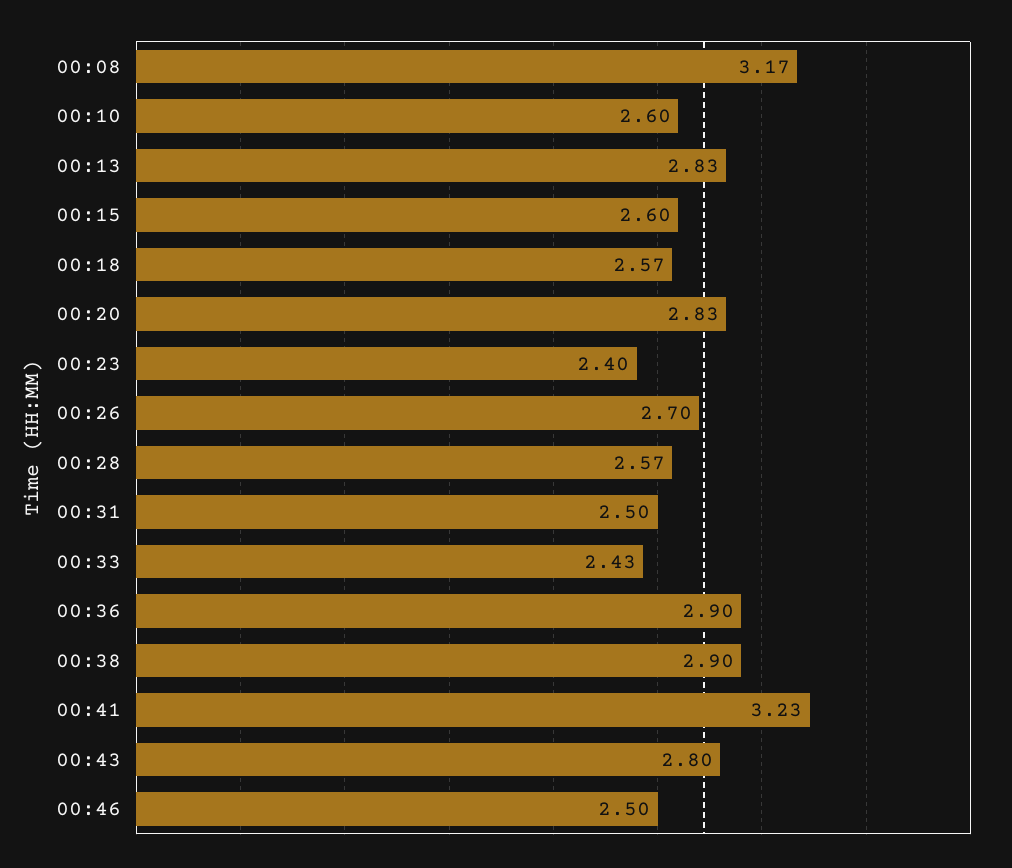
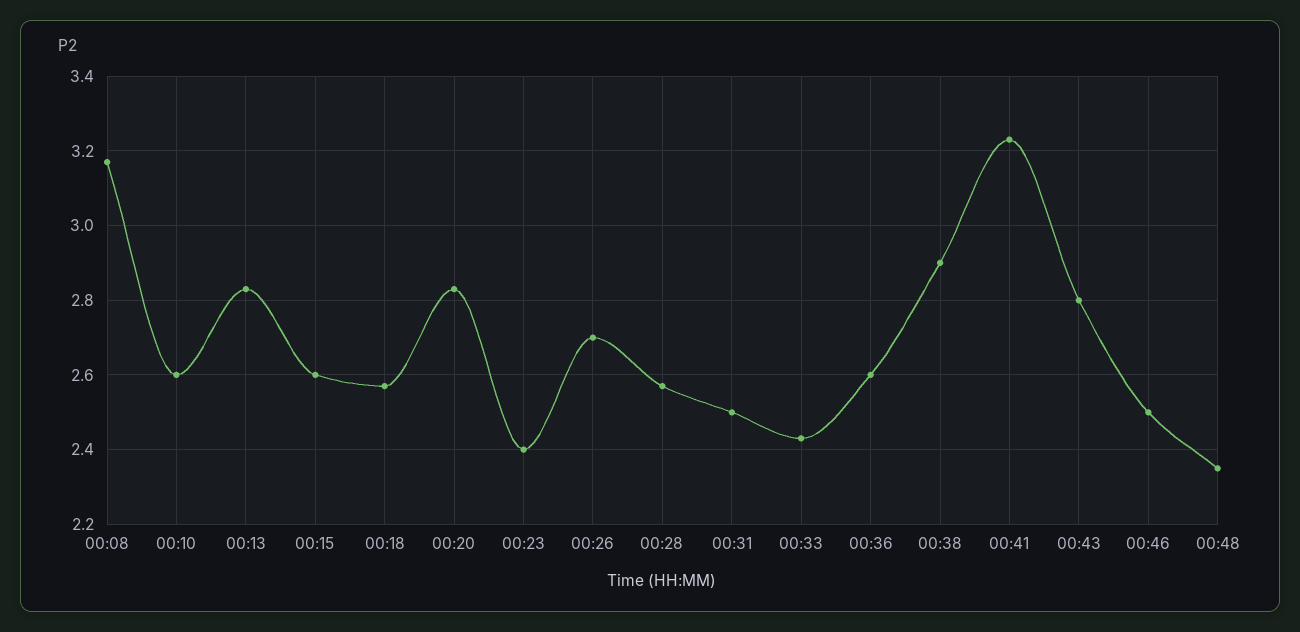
00:36: 2.9 -> 2.6
00:48: none -> 2.35

